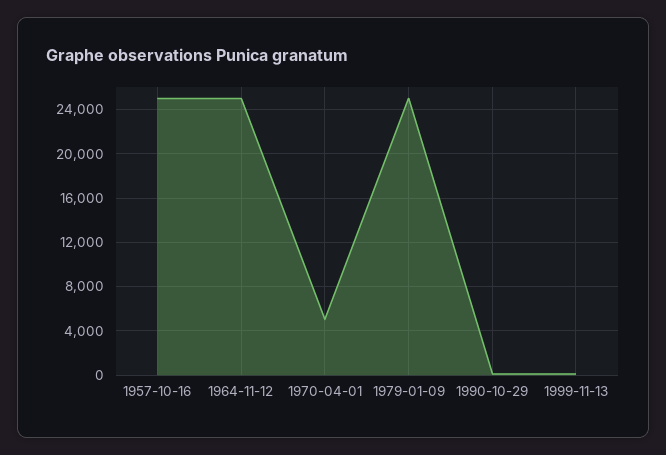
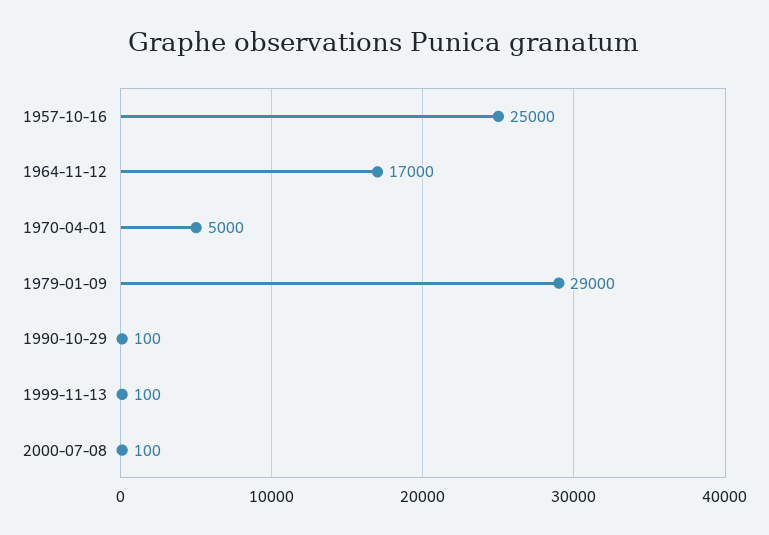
1964-11-12: 25000 -> 17000
1979-01-09: 25000 -> 29000
2000-07-08: none -> 100

